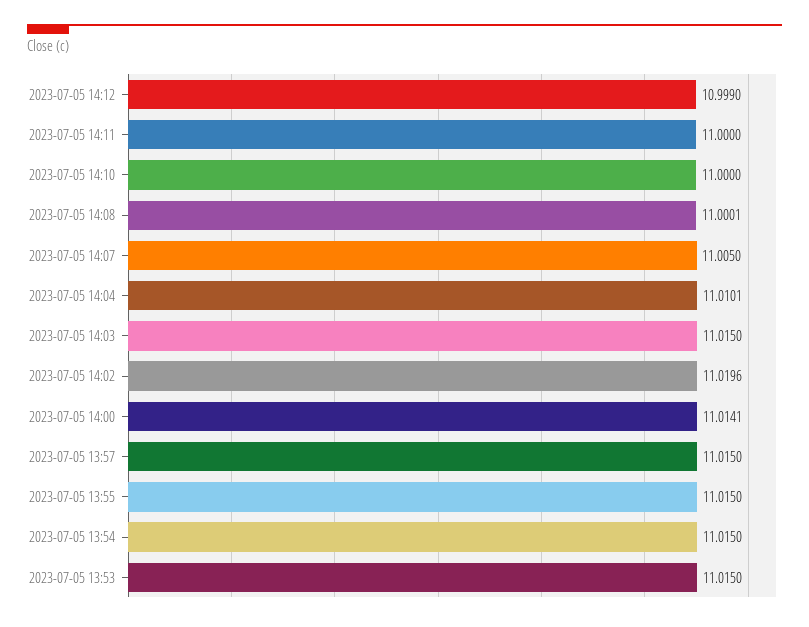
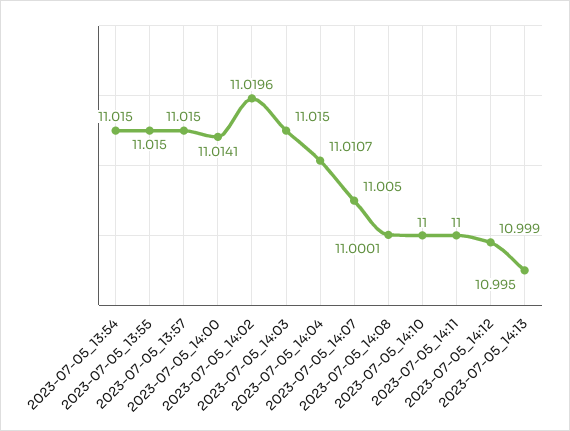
2023-07-05 14:04: 11.0101 -> 11.0107
2023-07-05 13:53: 11.015 -> none
2023-07-05_14:13: none -> 10.995

